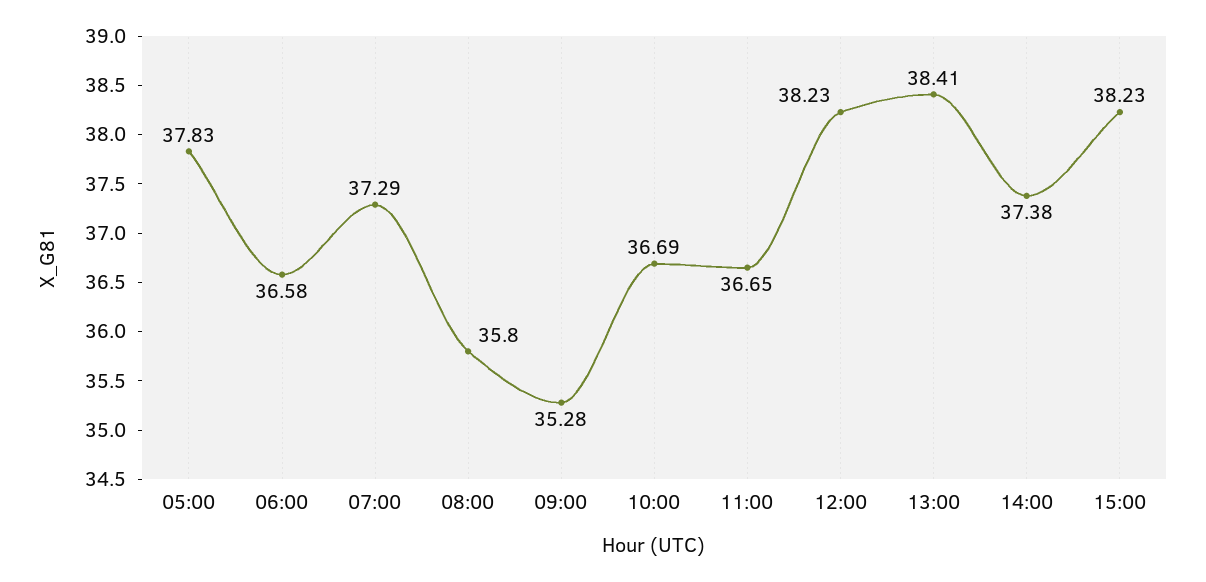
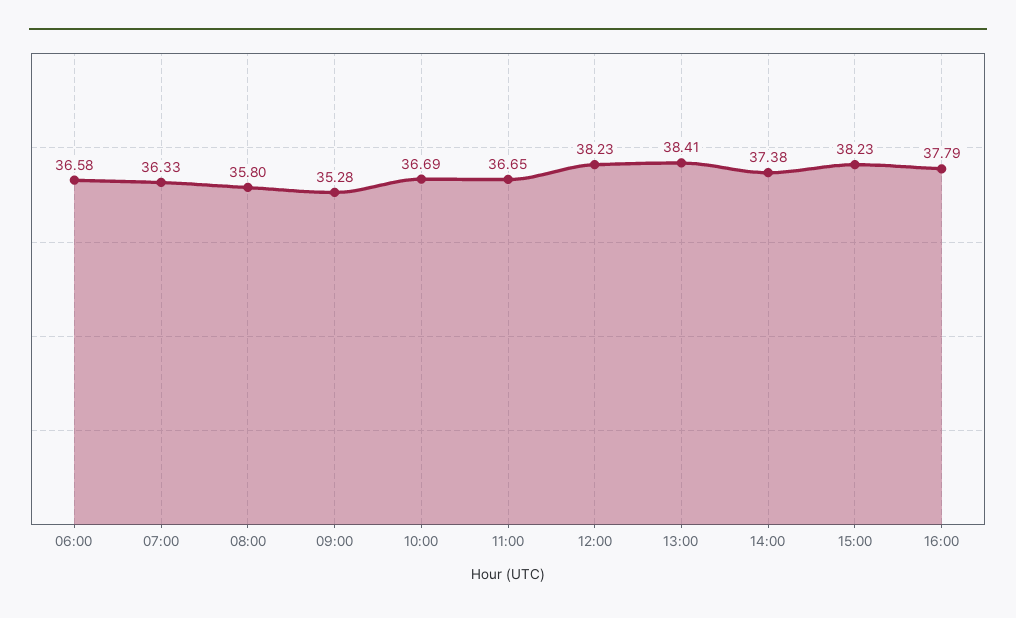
05:00: 37.83 -> none
07:00: 37.29 -> 36.33
16:00: none -> 37.79

